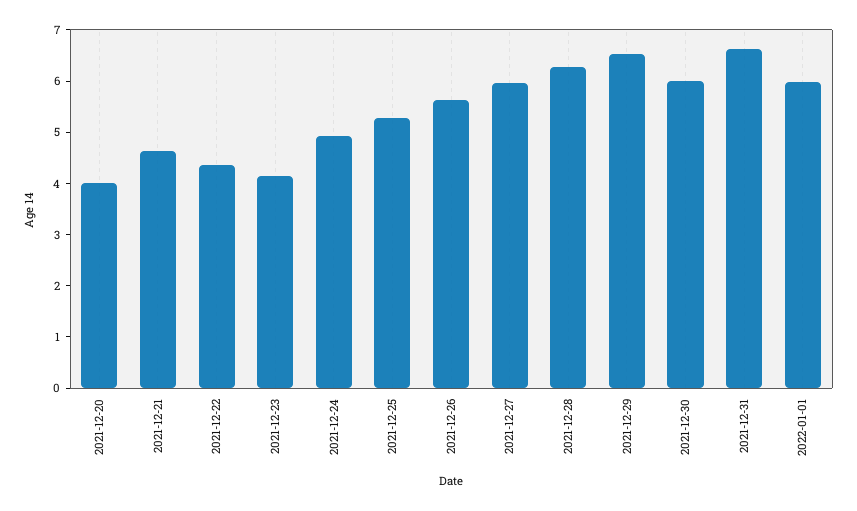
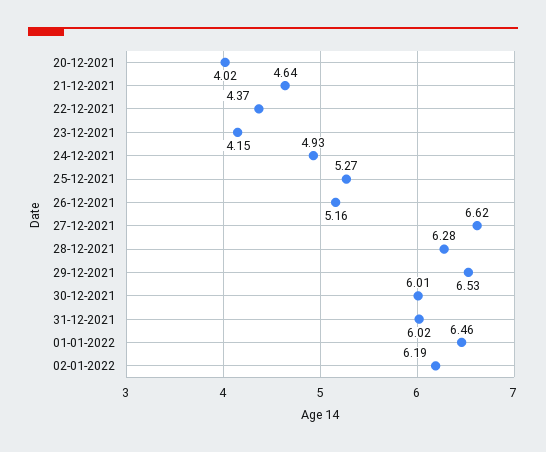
2021-12-26: 5.6 -> 5.16
2021-12-27: 6 -> 6.62
2021-12-31: 6.6 -> 6.02
2022-01-01: 6 -> 6.46
02-01-2022: none -> 6.19

